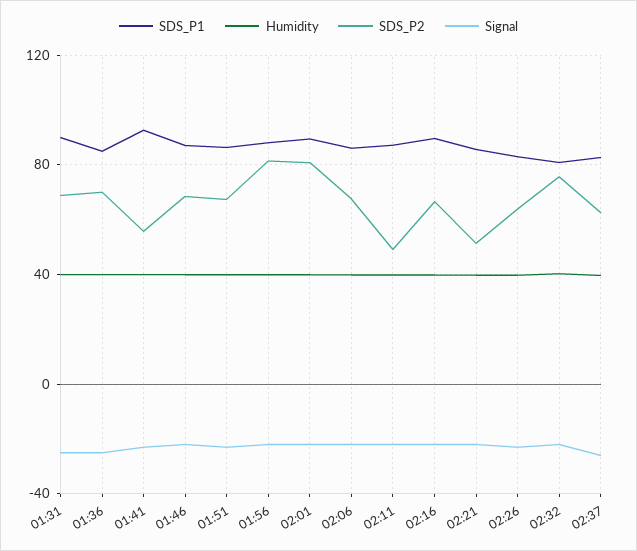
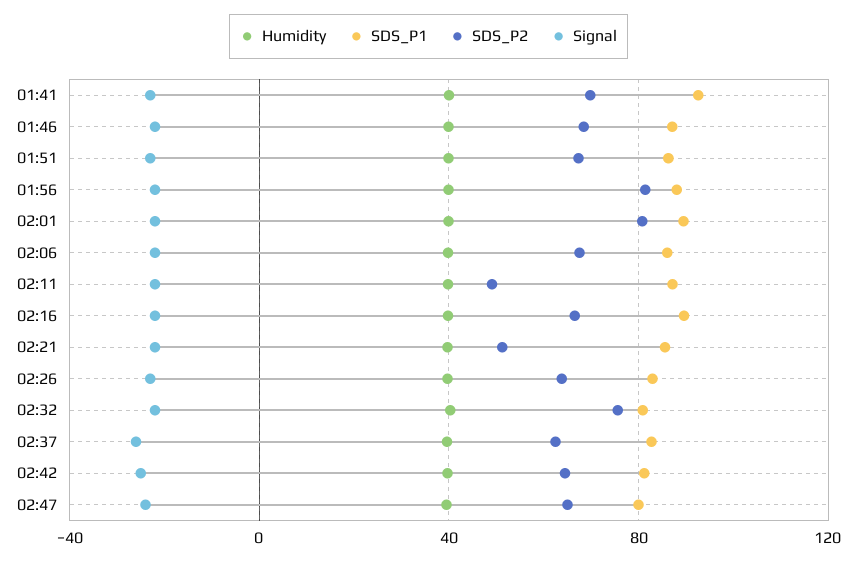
SDS_P1, 01:31: 90 -> none
Humidity, 01:31: 40 -> none
SDS_P2, 01:31: 70 -> none
Signal, 01:31: -25 -> none
SDS_P1, 01:36: 85 -> none
Humidity, 01:36: 40 -> none
SDS_P2, 01:36: 70 -> none
Signal, 01:36: -25 -> none
SDS_P2, 01:41: 55 -> 70
Humidity, 02:42: none -> 40
SDS_P1, 02:42: none -> 80
SDS_P2, 02:42: none -> 65
Signal, 02:42: none -> -25
Humidity, 02:47: none -> 40
SDS_P1, 02:47: none -> 80
SDS_P2, 02:47: none -> 65
Signal, 02:47: none -> -25

